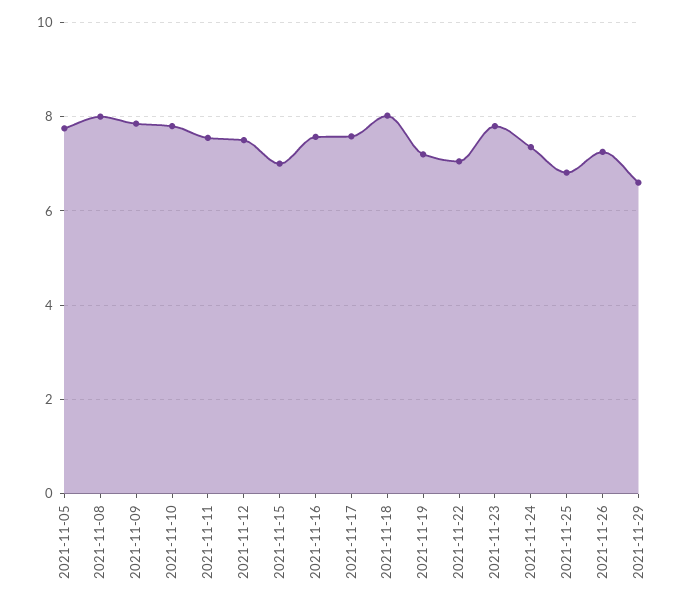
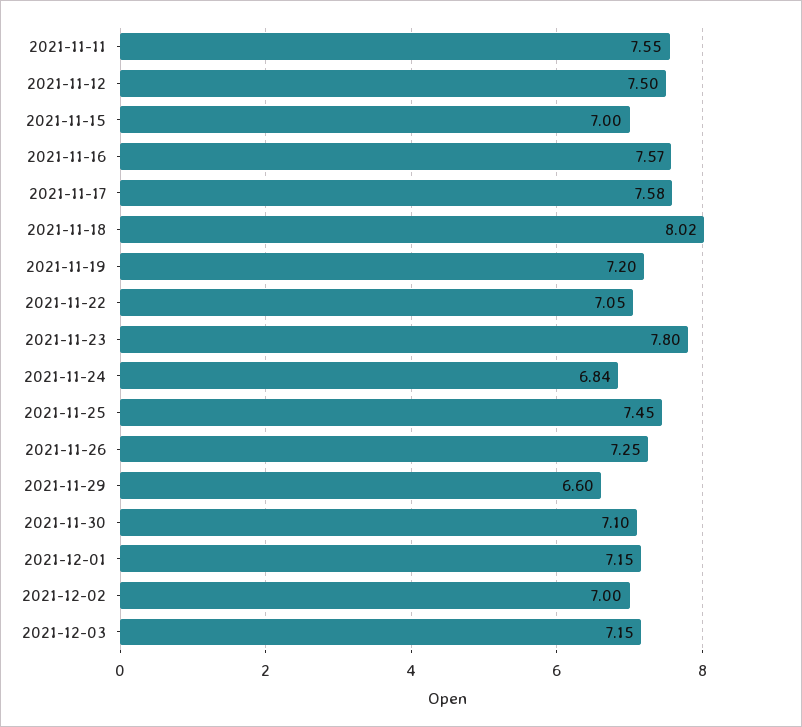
2021-11-05: 7.8 -> none
2021-11-08: 8 -> none
2021-11-09: 7.8 -> none
2021-11-10: 7.8 -> none
2021-11-24: 7.4 -> 6.84
2021-11-25: 6.8 -> 7.45
2021-11-30: none -> 7.1
2021-12-01: none -> 7.15
2021-12-02: none -> 7
2021-12-03: none -> 7.15

